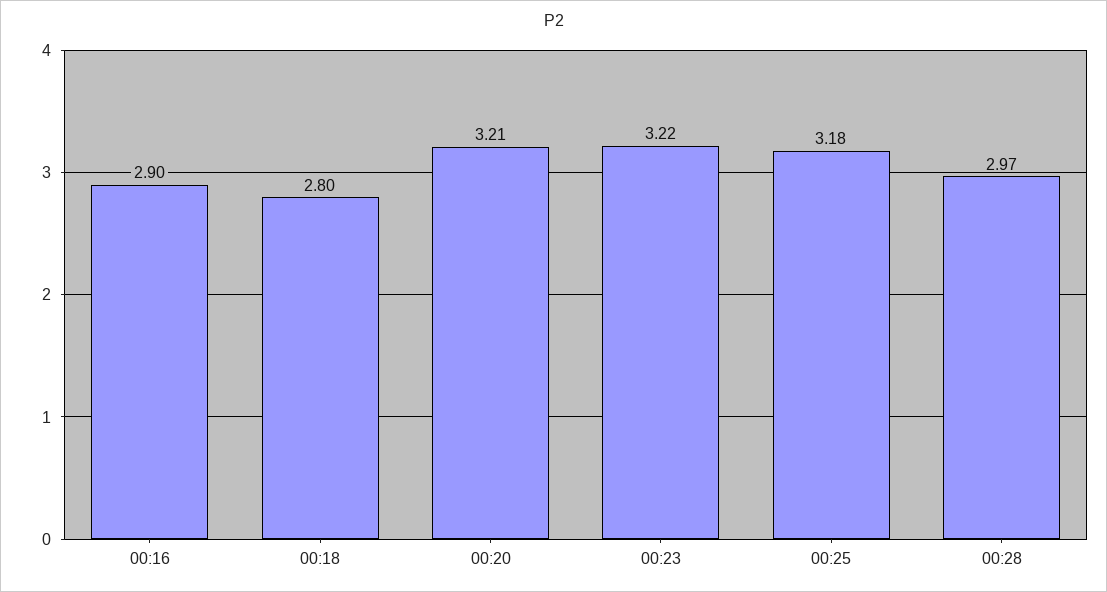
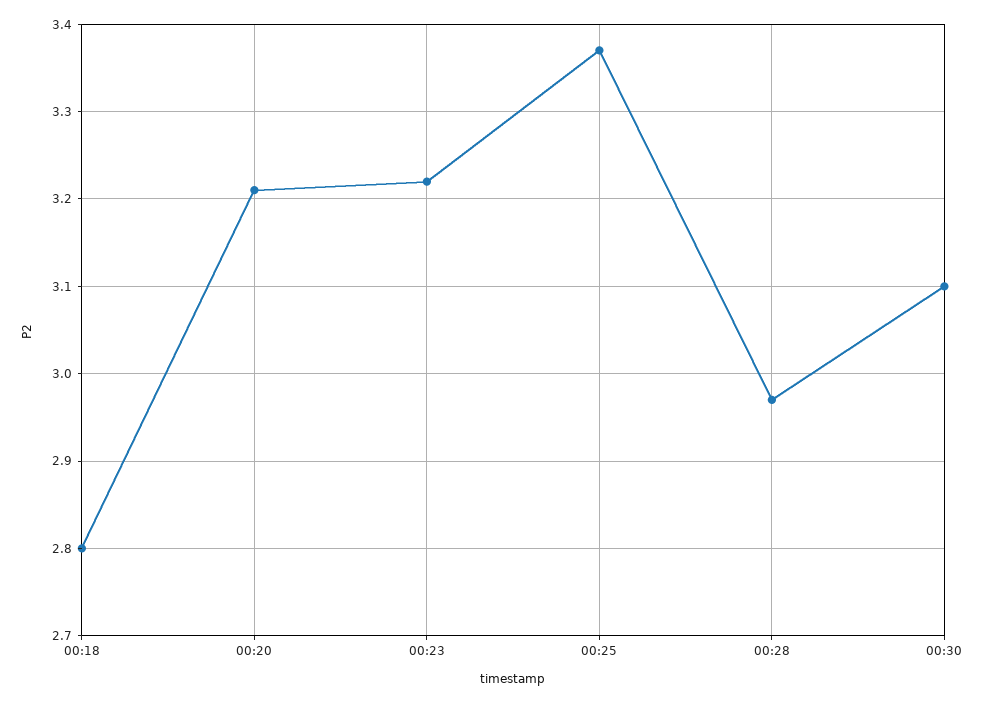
00:16: 2.9 -> none
00:25: 3.18 -> 3.37
00:30: none -> 3.1

